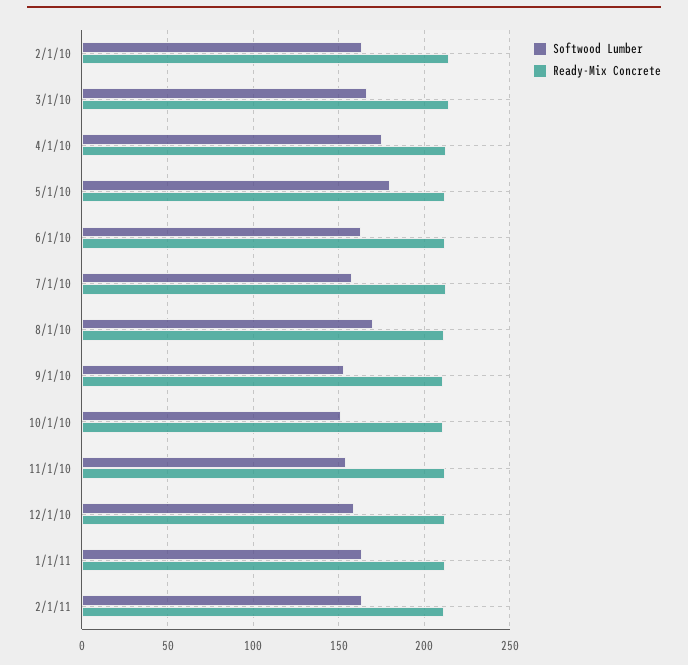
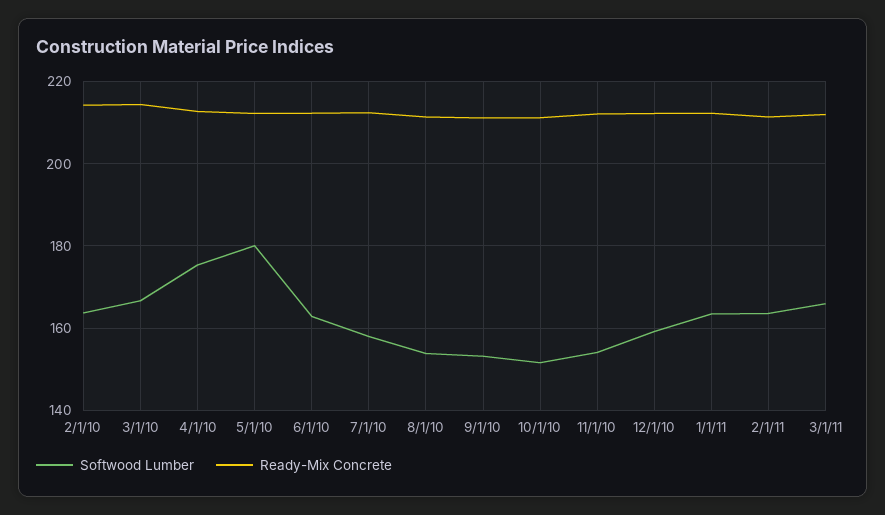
Softwood Lumber, 8/1/10: 170 -> 154
Softwood Lumber, 3/1/11: none -> 166
Ready-Mix Concrete, 3/1/11: none -> 212

